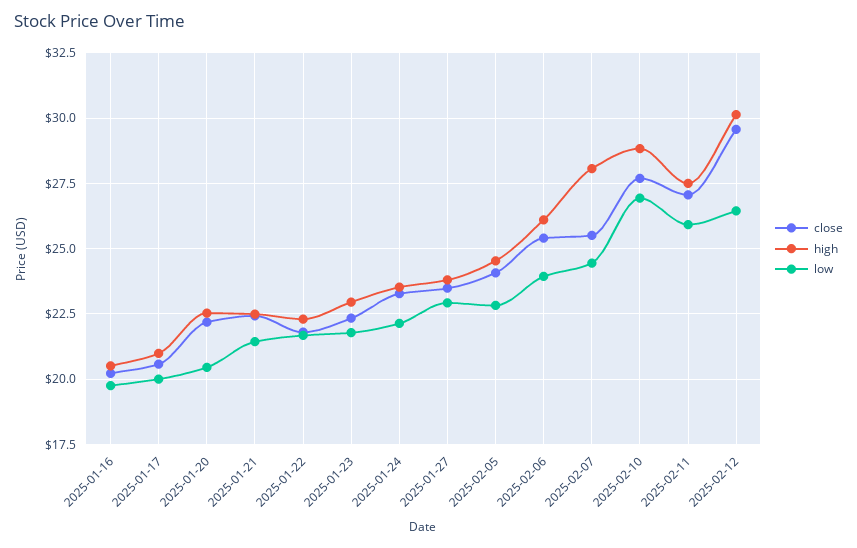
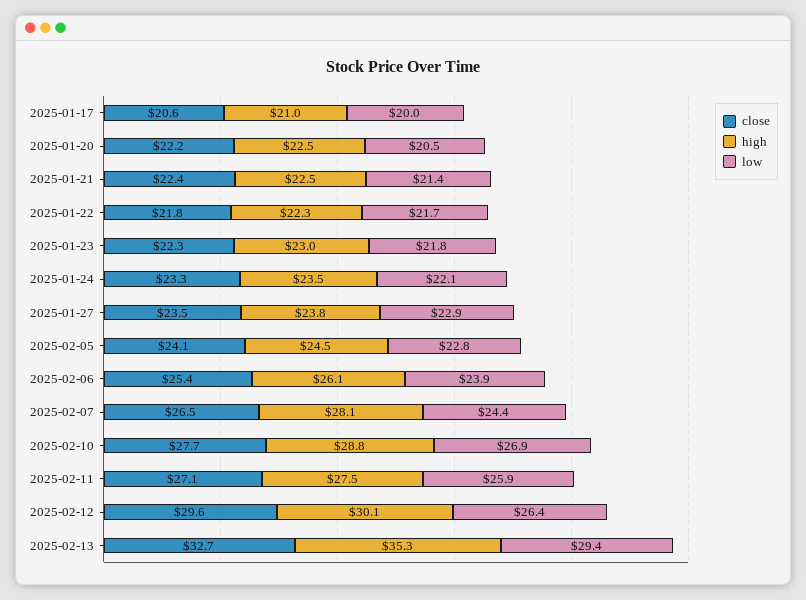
close, 2025-01-16: 20.25 -> none
high, 2025-01-16: 20.5 -> none
low, 2025-01-16: 19.75 -> none
close, 2025-02-07: 25.5 -> 26.5
close, 2025-02-13: none -> 32.7
high, 2025-02-13: none -> 35.3
low, 2025-02-13: none -> 29.4

